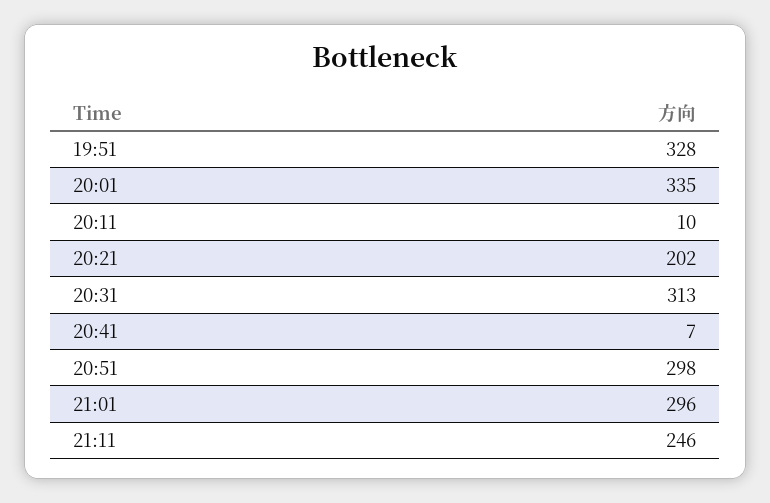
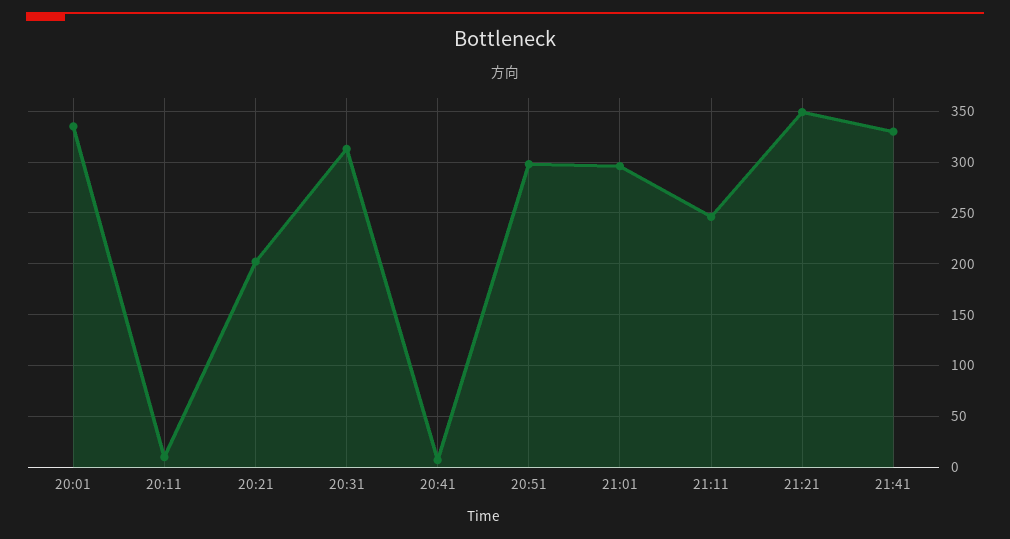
19:51: 328 -> none
21:21: none -> 350
21:41: none -> 330

